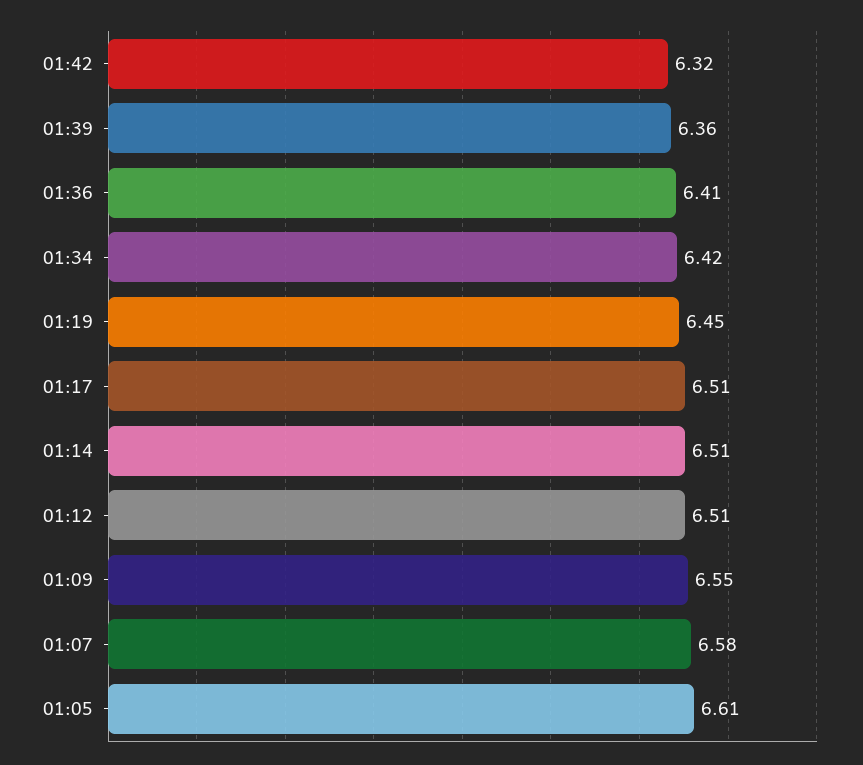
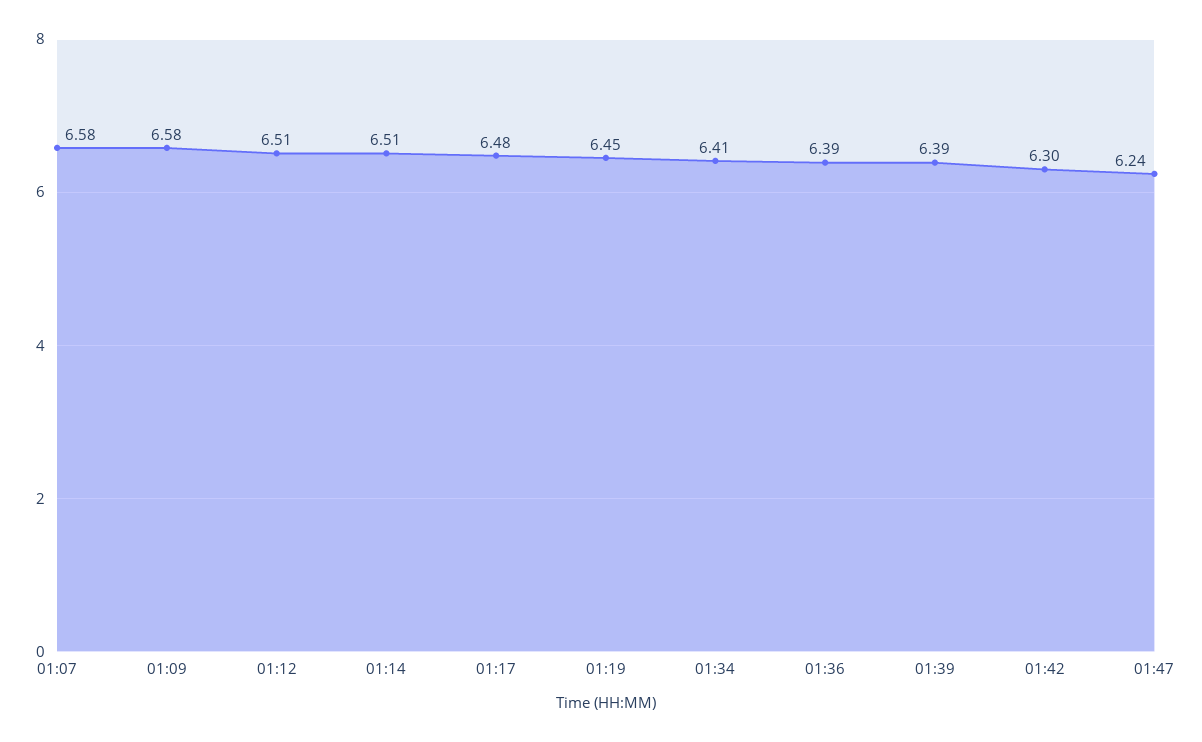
01:42: 6.32 -> 6.3
01:39: 6.36 -> 6.39
01:36: 6.41 -> 6.39
01:34: 6.42 -> 6.41
01:17: 6.51 -> 6.48
01:09: 6.55 -> 6.58
01:05: 6.61 -> none
01:47: none -> 6.24

